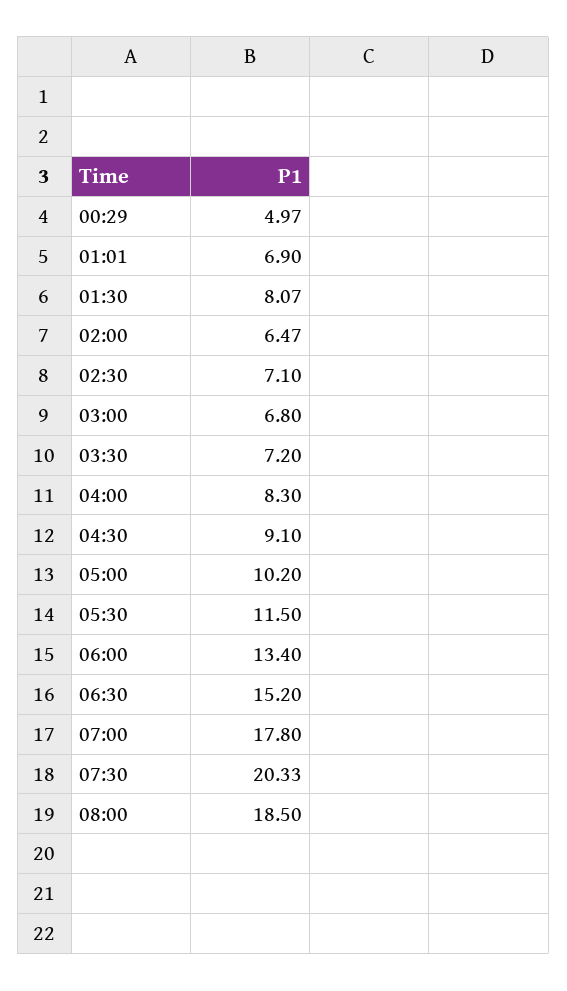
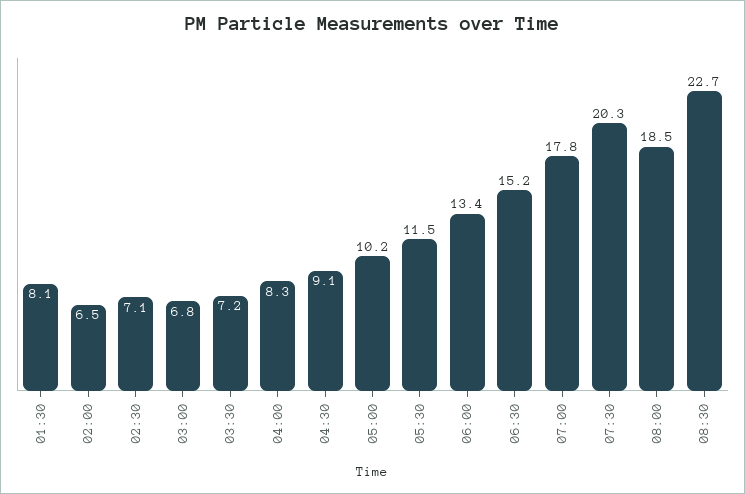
00:29: 4.97 -> none
01:01: 6.9 -> none
08:30: none -> 22.7

